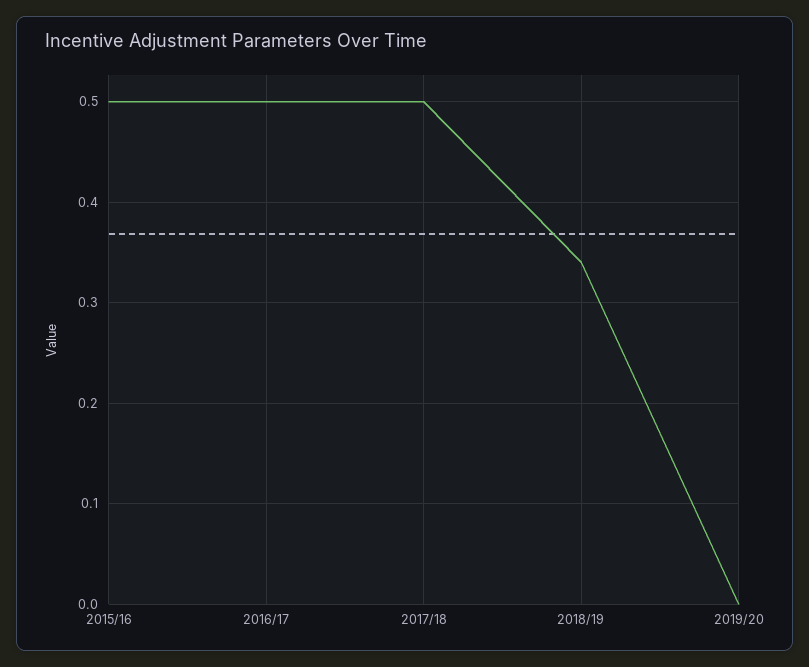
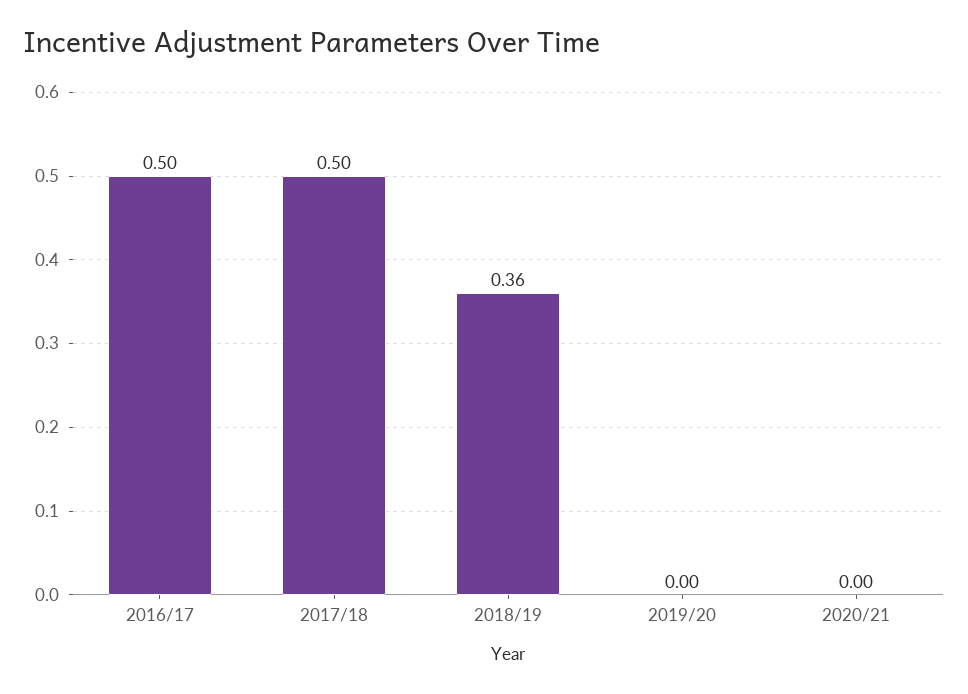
2015/16: 0.5 -> none
2018/19: 0.34 -> 0.36
2020/21: none -> 0

